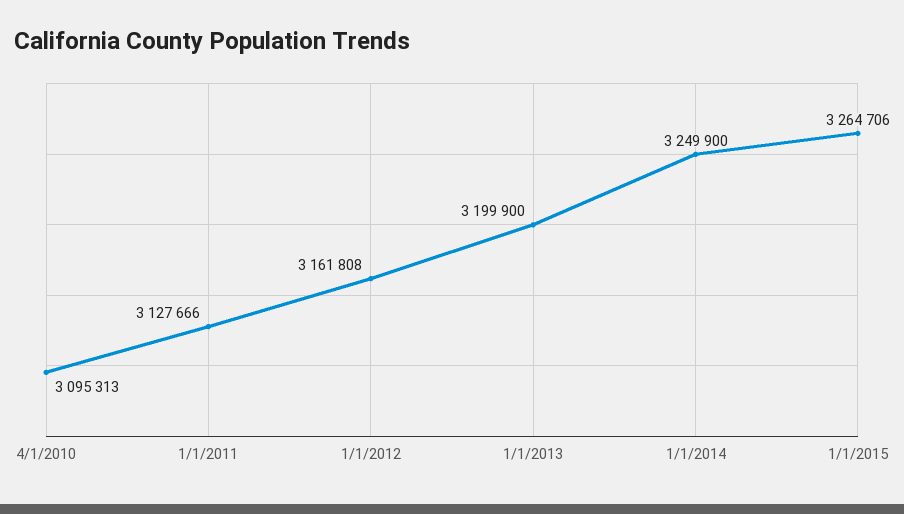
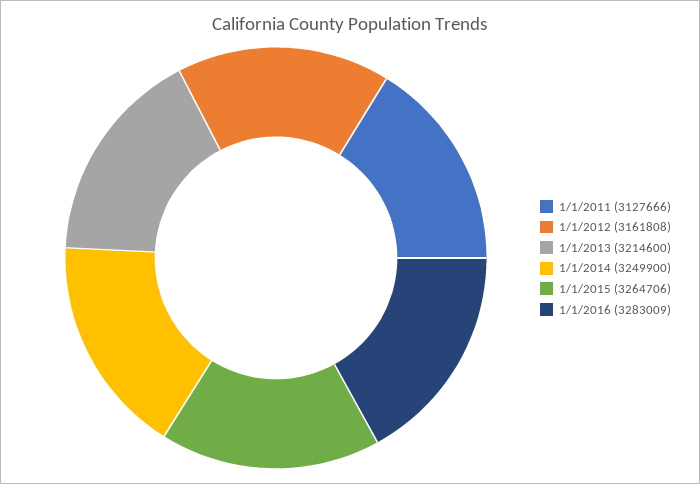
4/1/2010: 3095313 -> none
1/1/2013: 3199900 -> 3214600
1/1/2016: none -> 3283009

